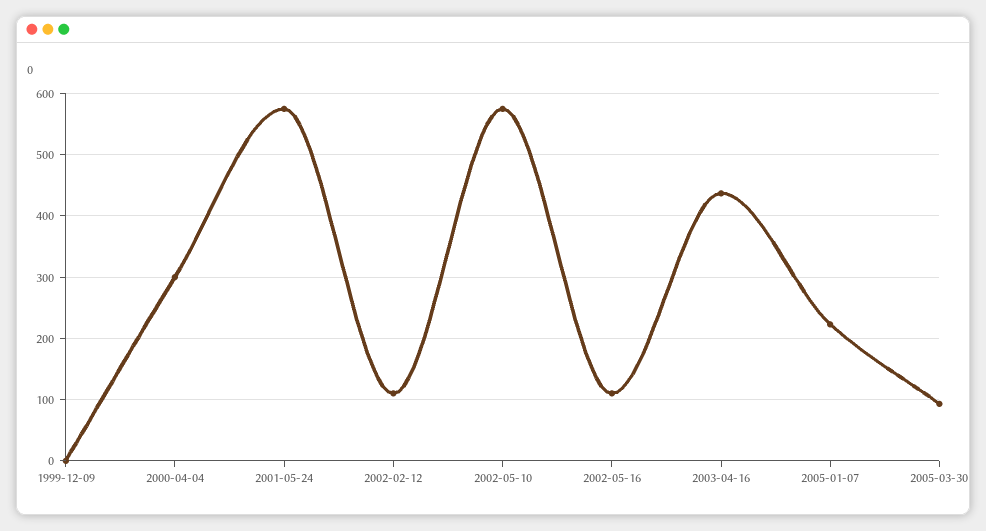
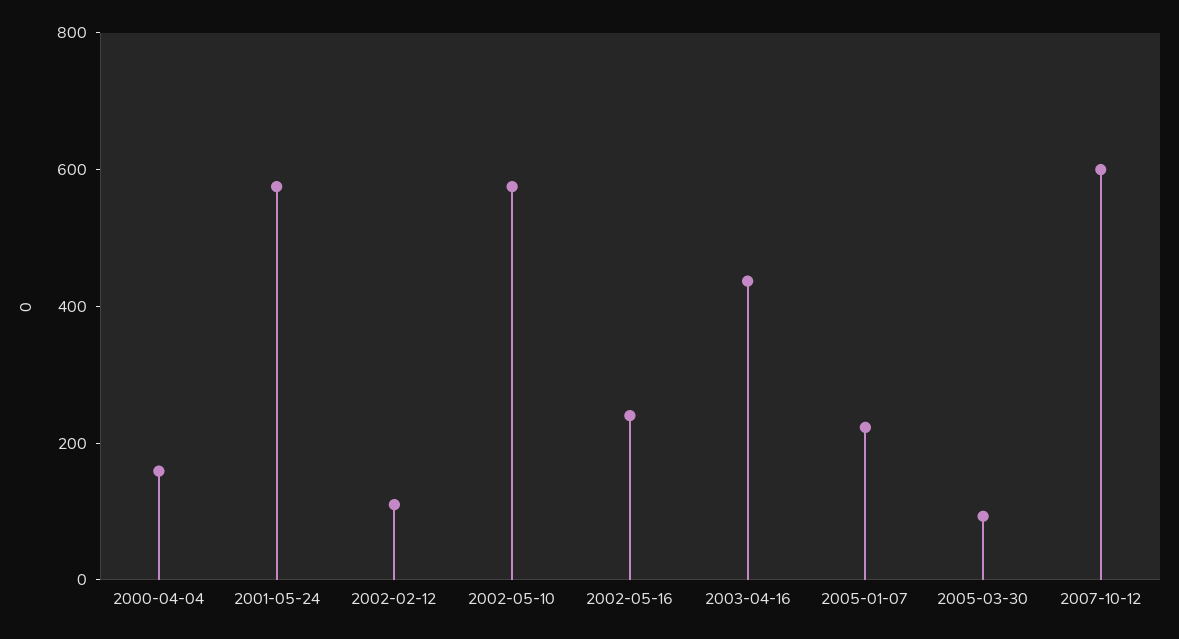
1999-12-09: 0 -> none
2000-04-04: 300 -> 150
2002-05-16: 110 -> 250
2007-10-12: none -> 600

